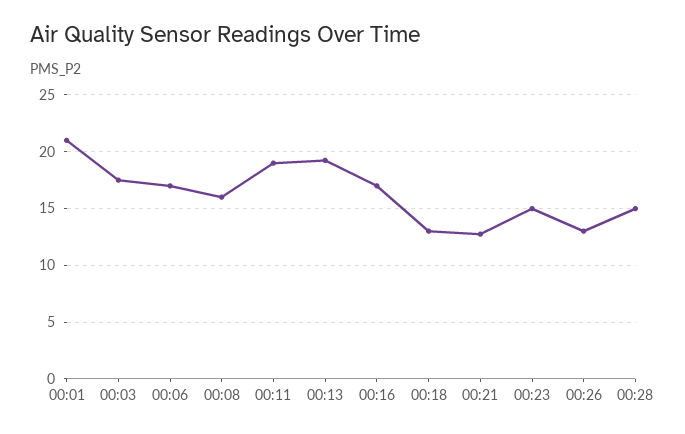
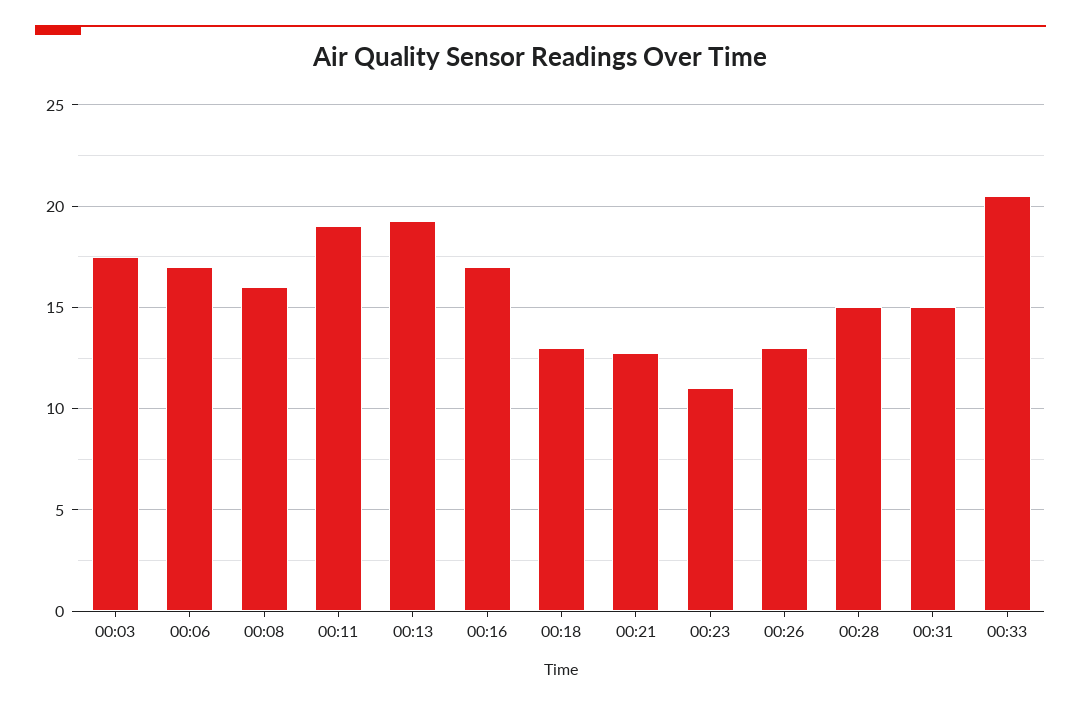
00:01: 21 -> none
00:23: 15 -> 11
00:31: none -> 15
00:33: none -> 20.5

